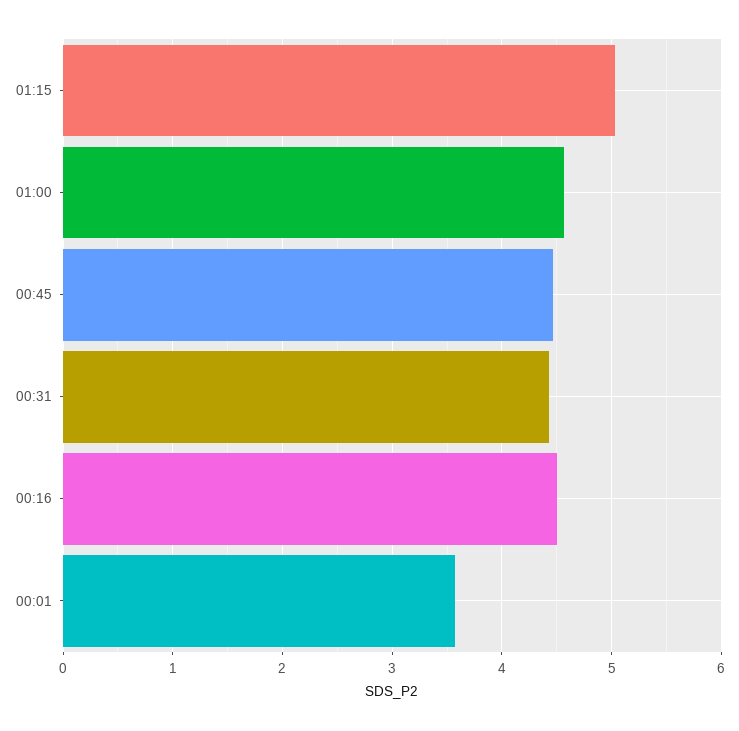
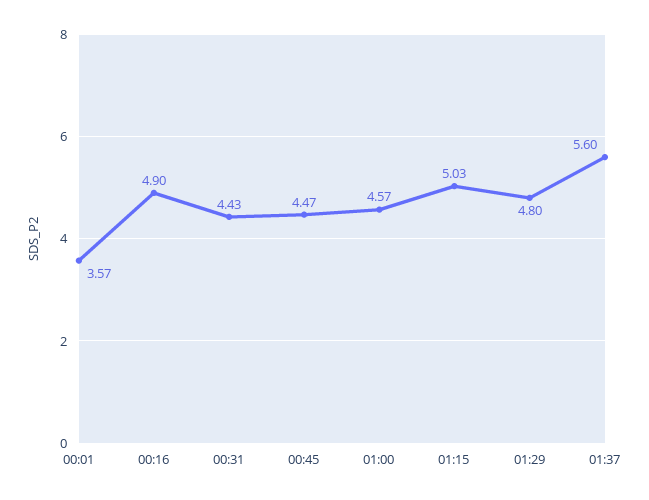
00:16: 4.5 -> 4.9
01:29: none -> 4.8
01:37: none -> 5.6

